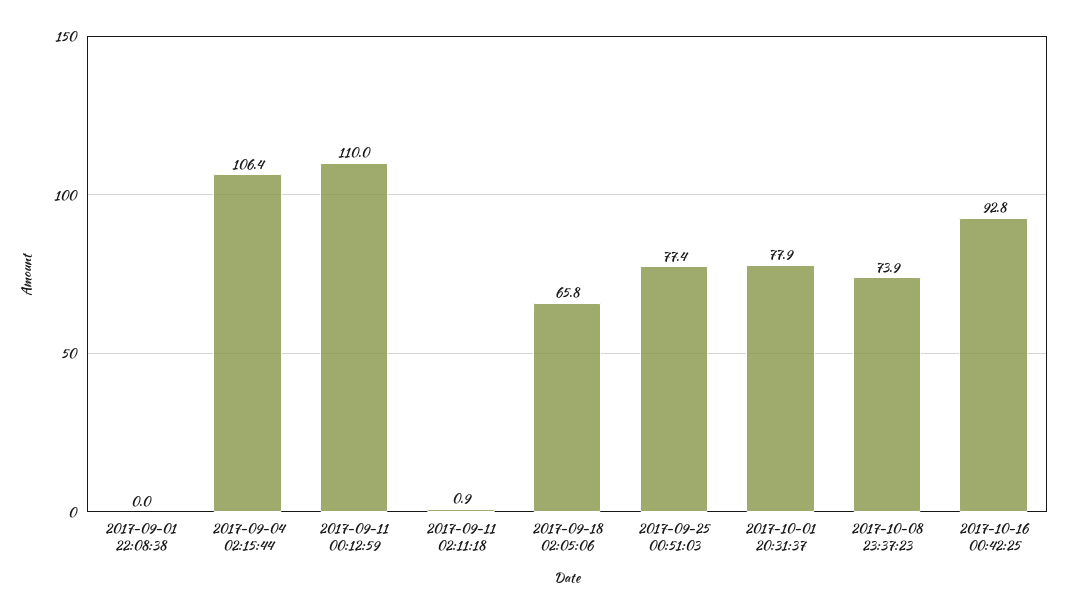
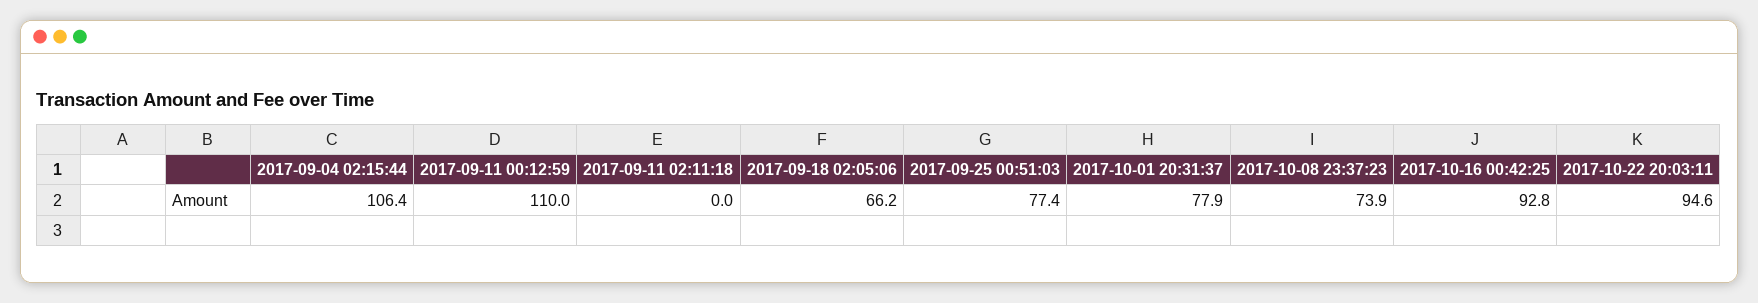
2017-09-01 22:08:38: 0 -> none
2017-09-11 02:11:18: 0.9 -> 0
2017-09-18 02:05:06: 65.8 -> 66.2
2017-10-22 20:03:11: none -> 94.6

